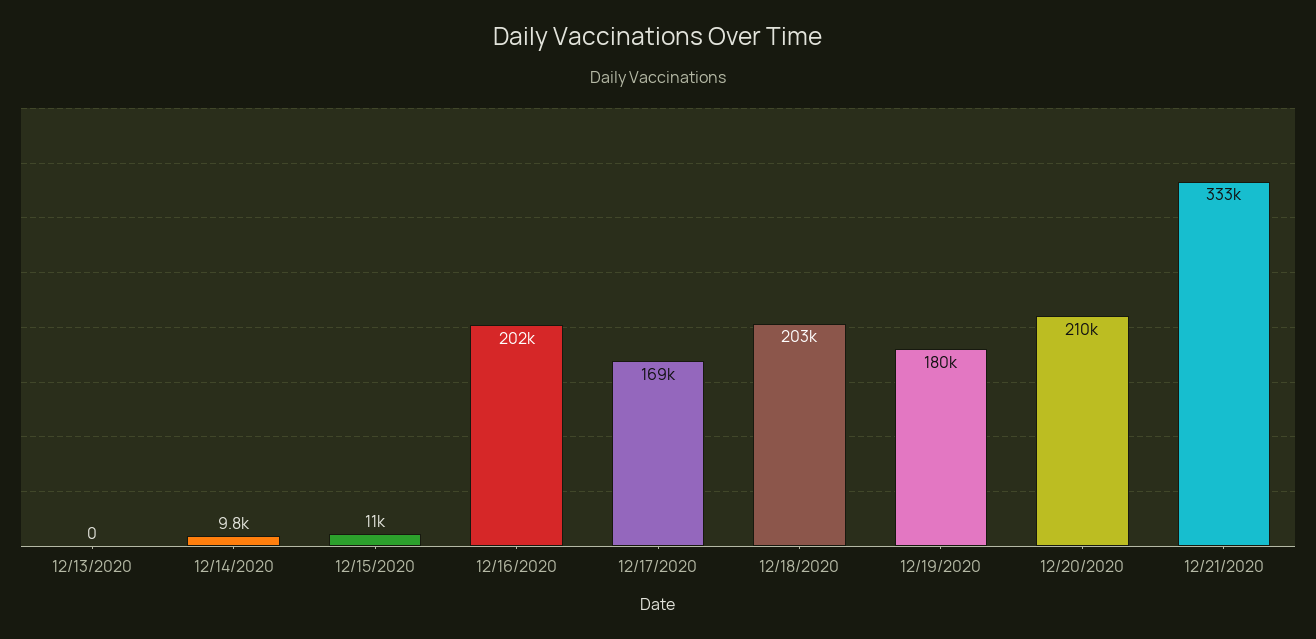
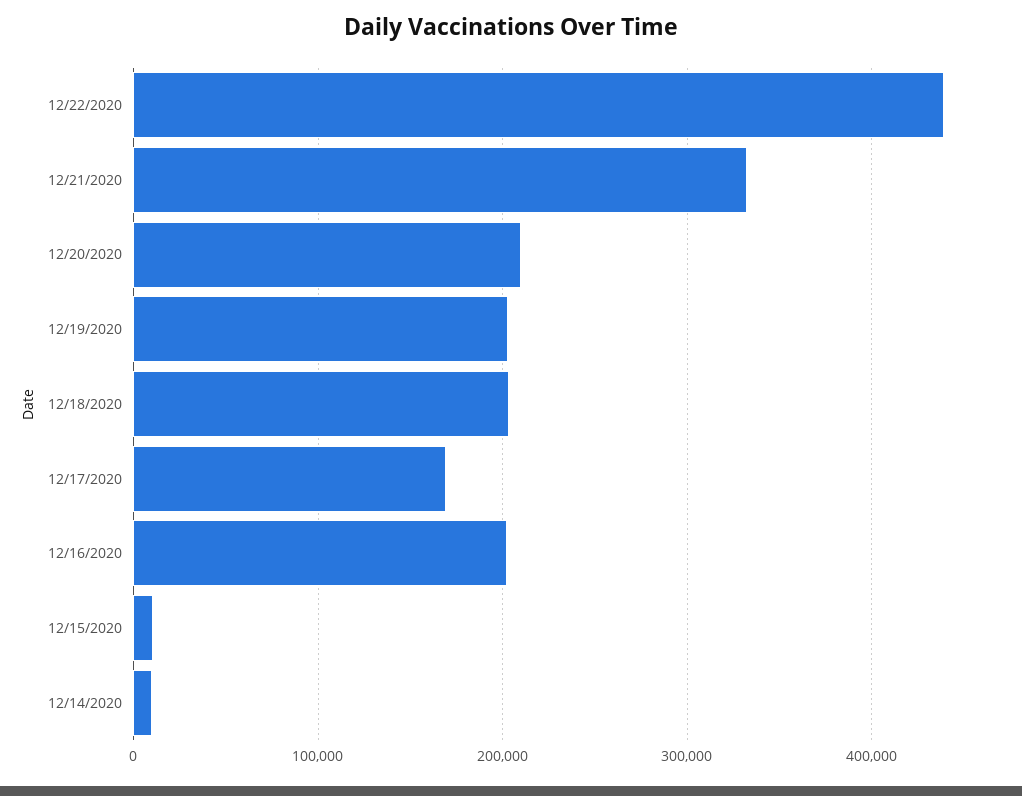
12/13/2020: 0 -> none
12/19/2020: 180000 -> 200000
12/22/2020: none -> 440000

